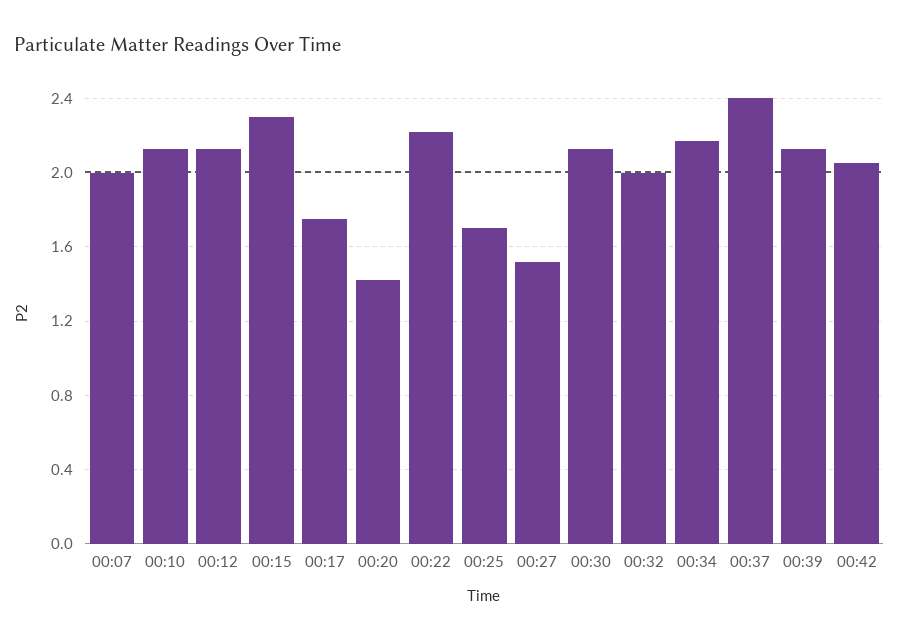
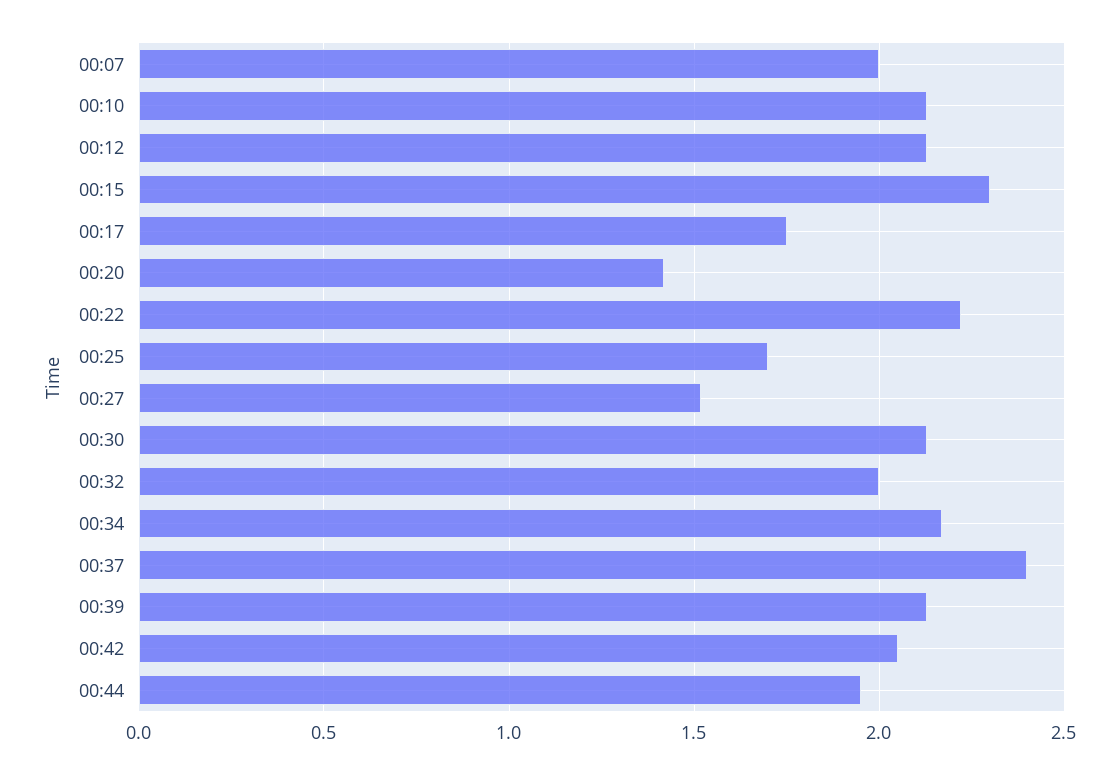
00:44: none -> 1.95

